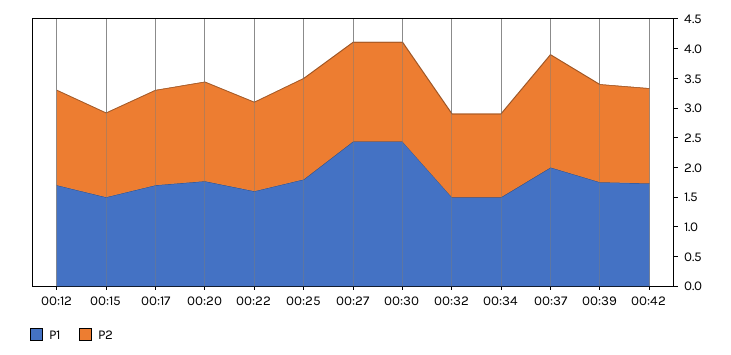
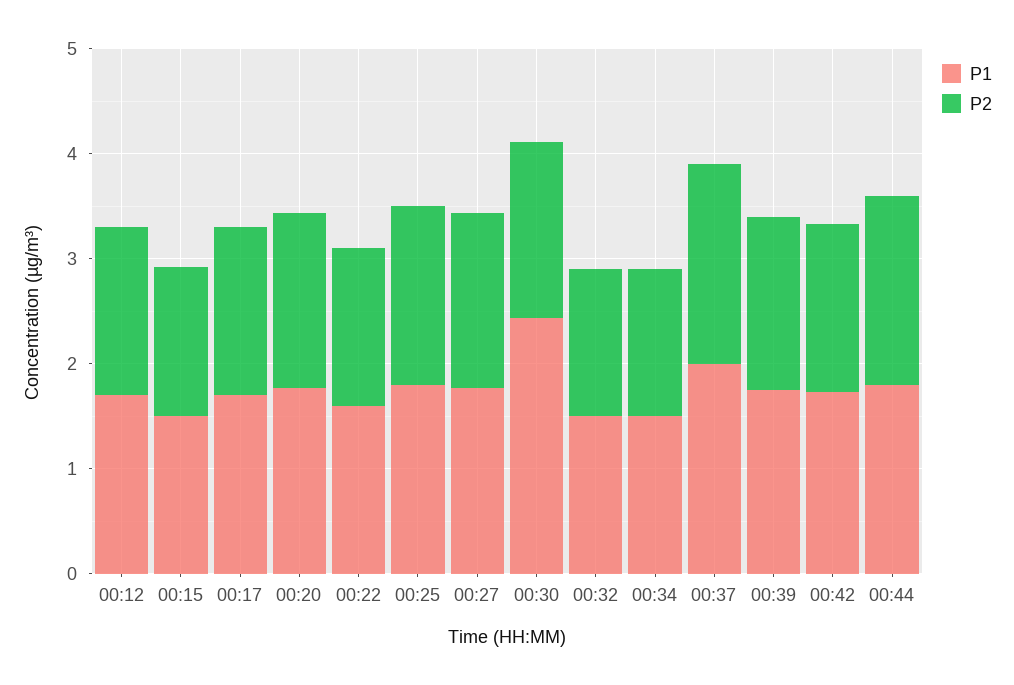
P1, 00:27: 2.5 -> 1.8
P1, 00:44: none -> 1.8
P2, 00:44: none -> 1.8

